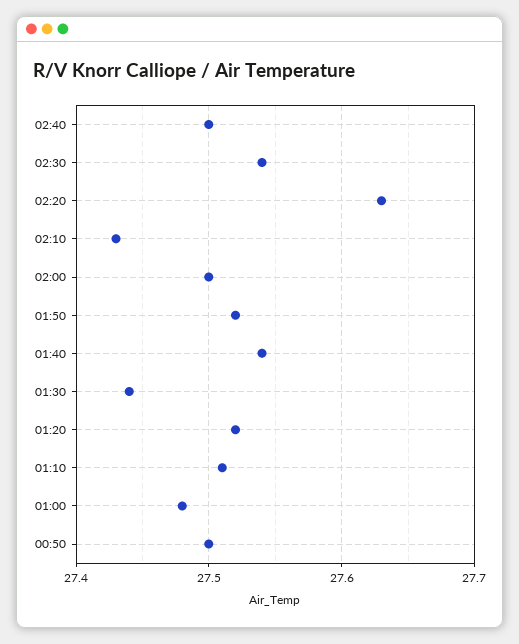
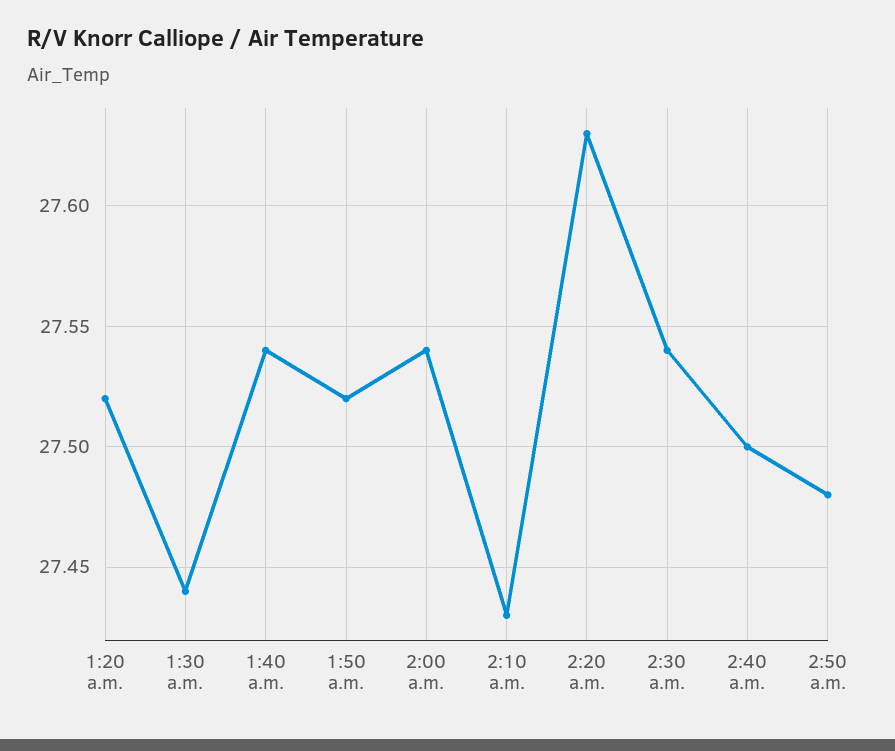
02:00: 27.5 -> 27.54
01:10: 27.51 -> none
01:00: 27.48 -> none
00:50: 27.5 -> none
2:50 a.m.: none -> 27.48

